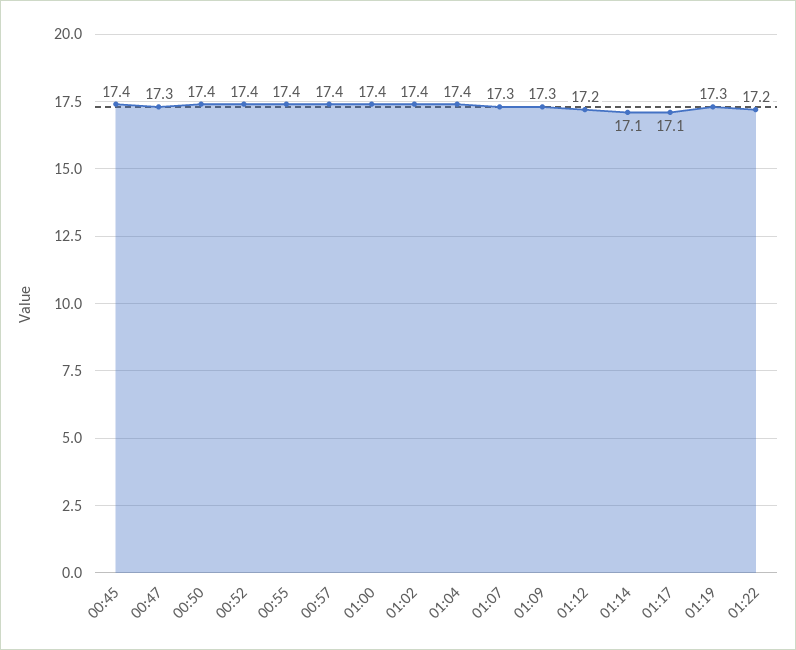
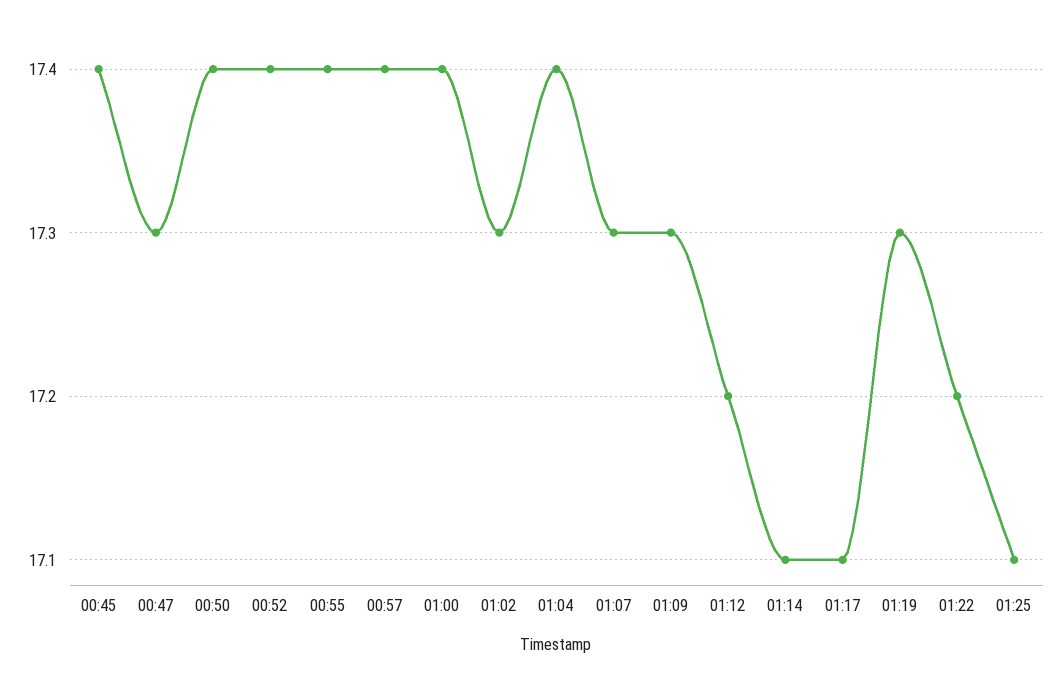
01:02: 17.4 -> 17.3
01:25: none -> 17.1

